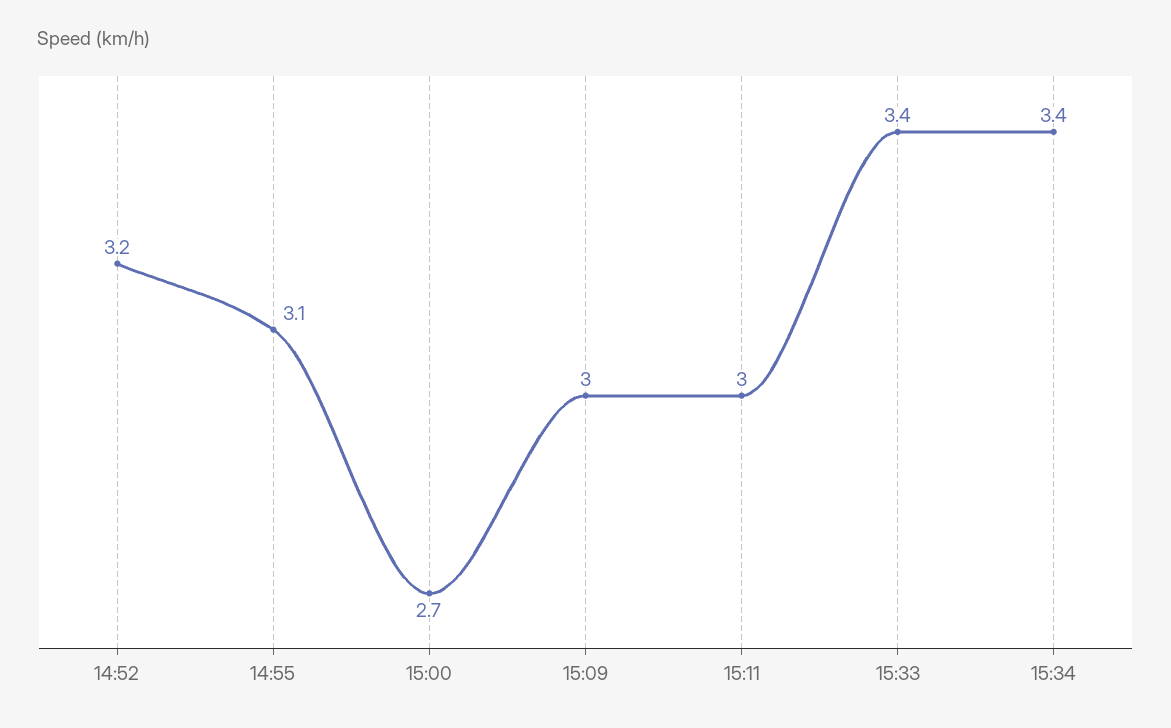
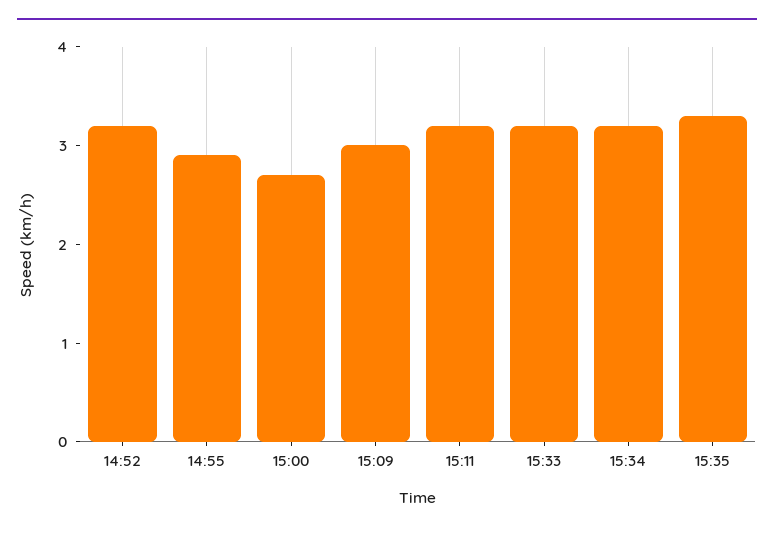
14:55: 3.1 -> 2.9
15:11: 3 -> 3.2
15:33: 3.4 -> 3.2
15:34: 3.4 -> 3.2
15:35: none -> 3.3

